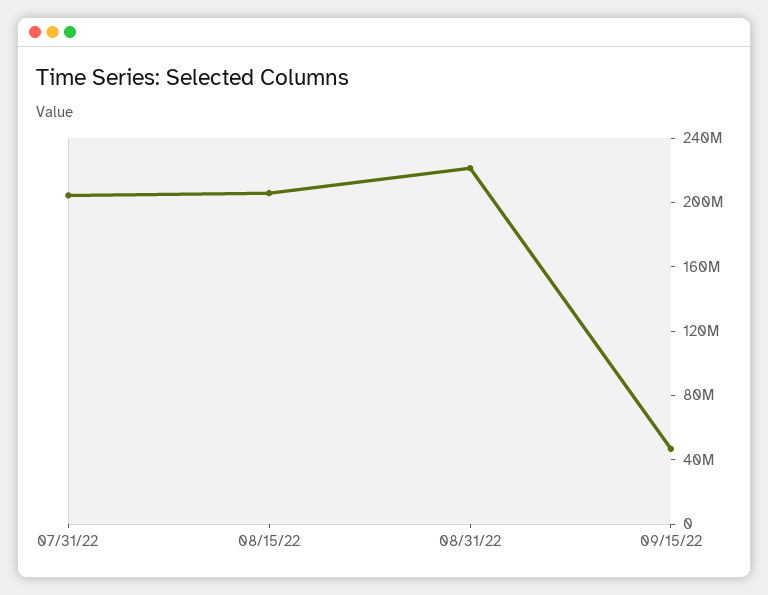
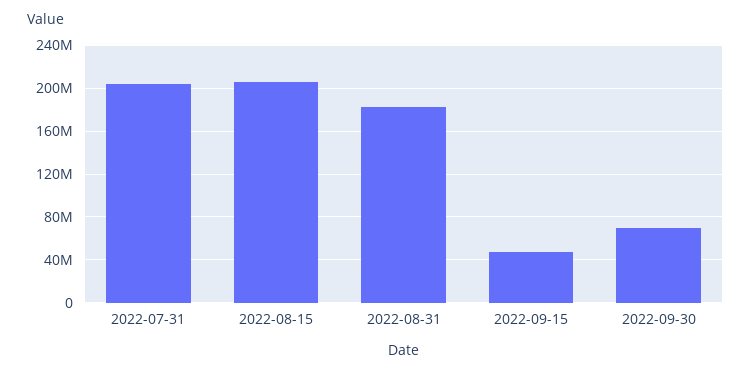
08/31/22: 220000000 -> 180000000
2022-09-30: none -> 70000000

